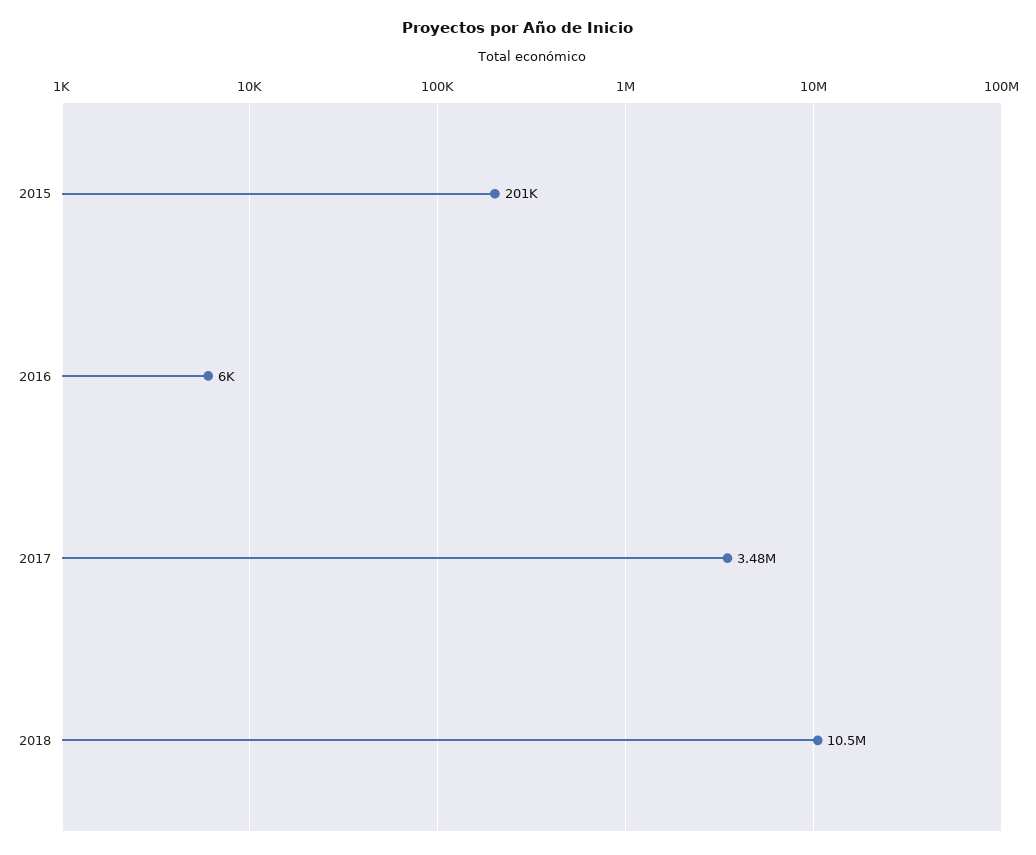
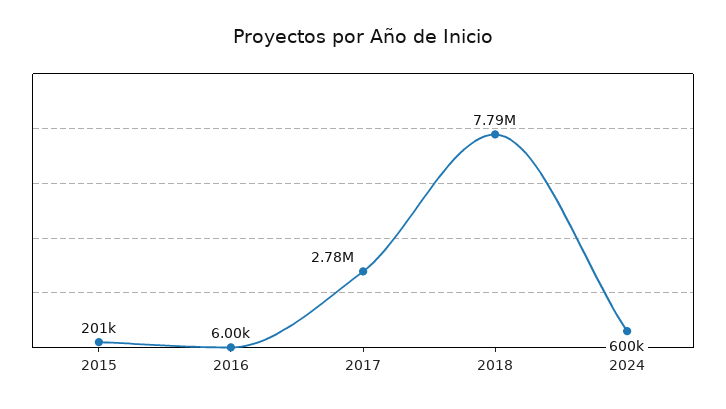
2017: 3480000 -> 2780000
2018: 10500000 -> 7790000
2024: none -> 600000

